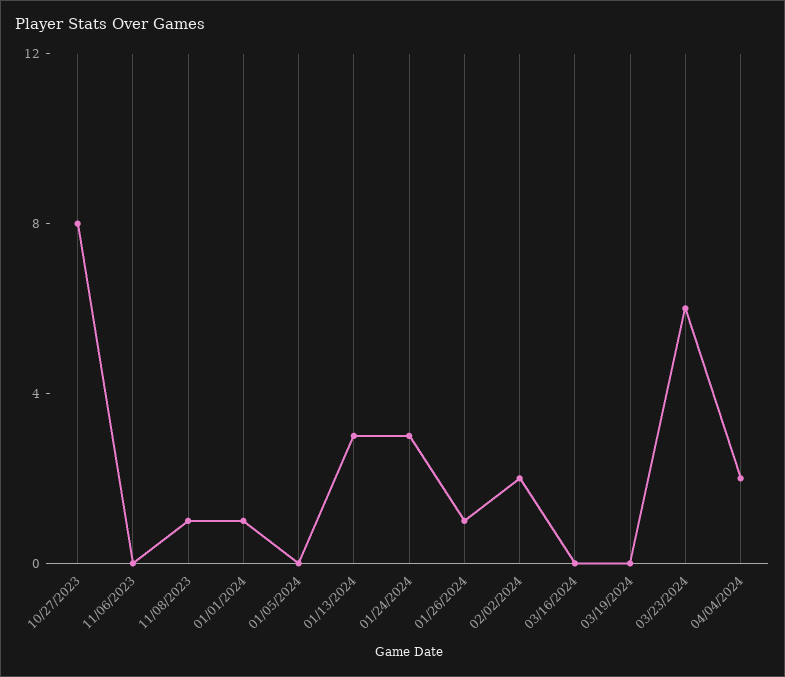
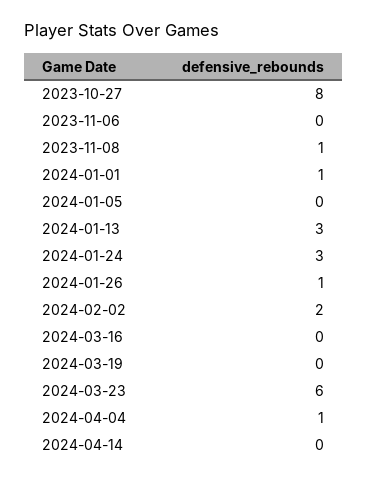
04/04/2024: 2 -> 1
2024-04-14: none -> 0

